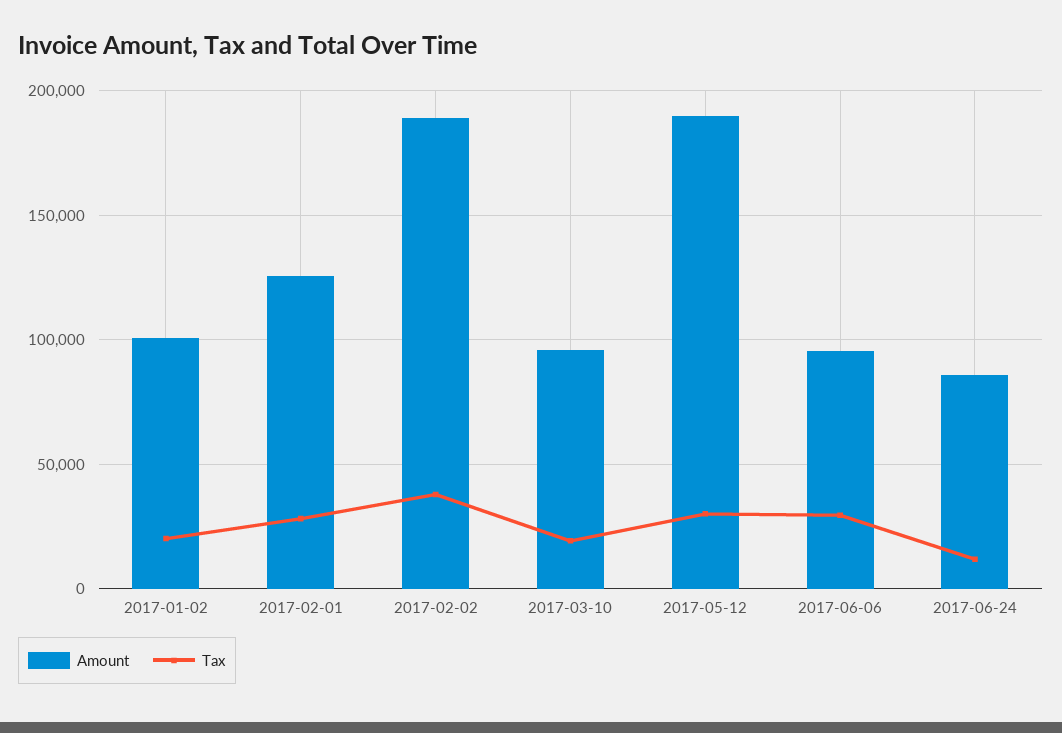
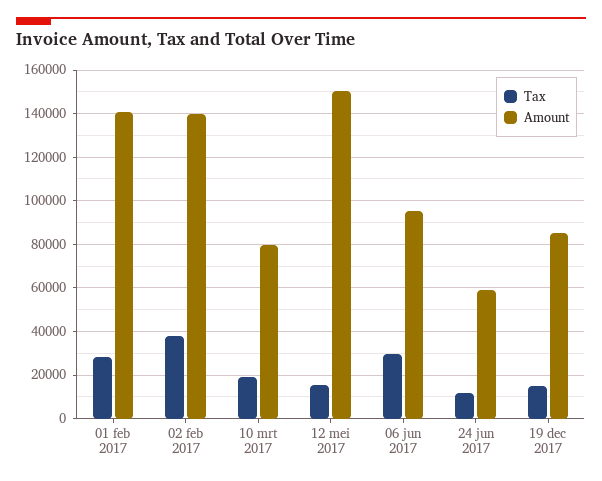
Amount, 2017-01-02: 100000 -> none
Tax, 2017-01-02: 20000 -> none
Amount, 2017-02-01: 125000 -> 140000
Amount, 2017-02-02: 190000 -> 140000
Amount, 2017-03-10: 95000 -> 80000
Amount, 2017-05-12: 190000 -> 150000
Tax, 2017-05-12: 30000 -> 15000
Amount, 2017-06-24: 85000 -> 60000
Tax, 19 dec 2017: none -> 15000
Amount, 19 dec 2017: none -> 85000

